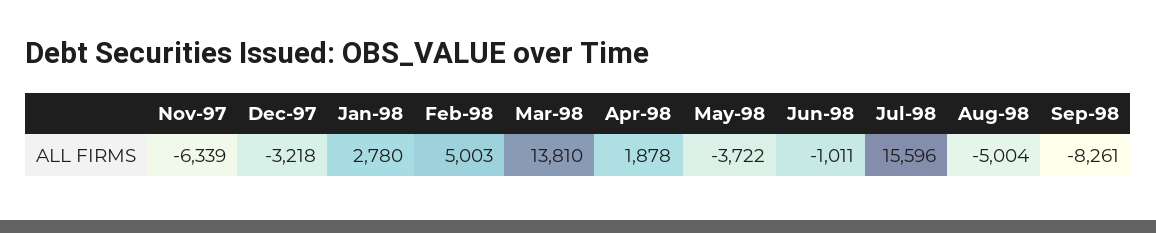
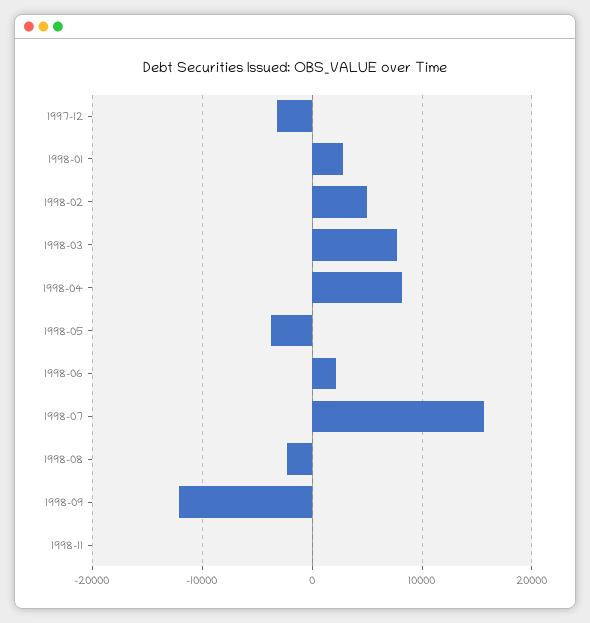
Nov-97: -6339 -> none
Mar-98: 13810 -> 8000
Apr-98: 1878 -> 8000
Jun-98: -1011 -> 2000
Aug-98: -5004 -> -2000
Sep-98: -8261 -> -12000
1998-11: none -> 0

